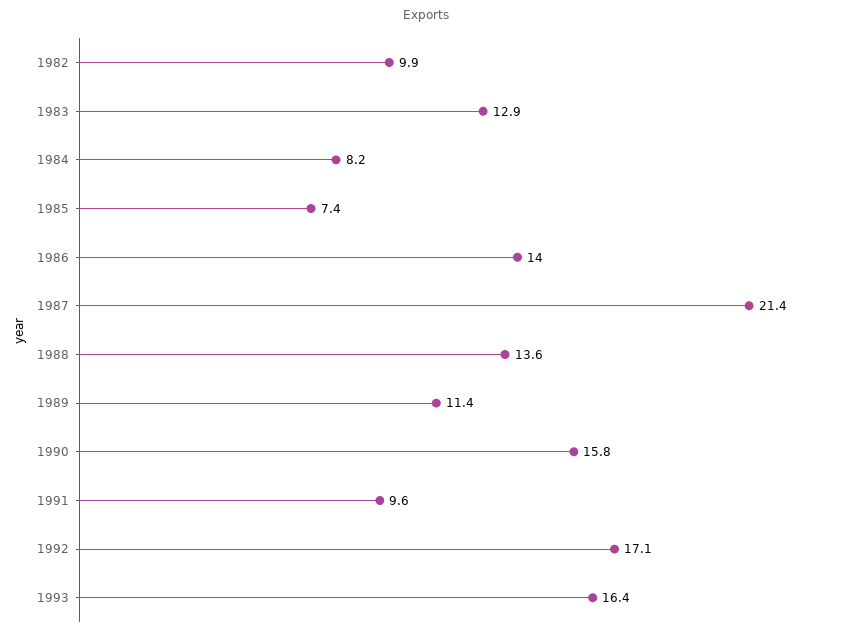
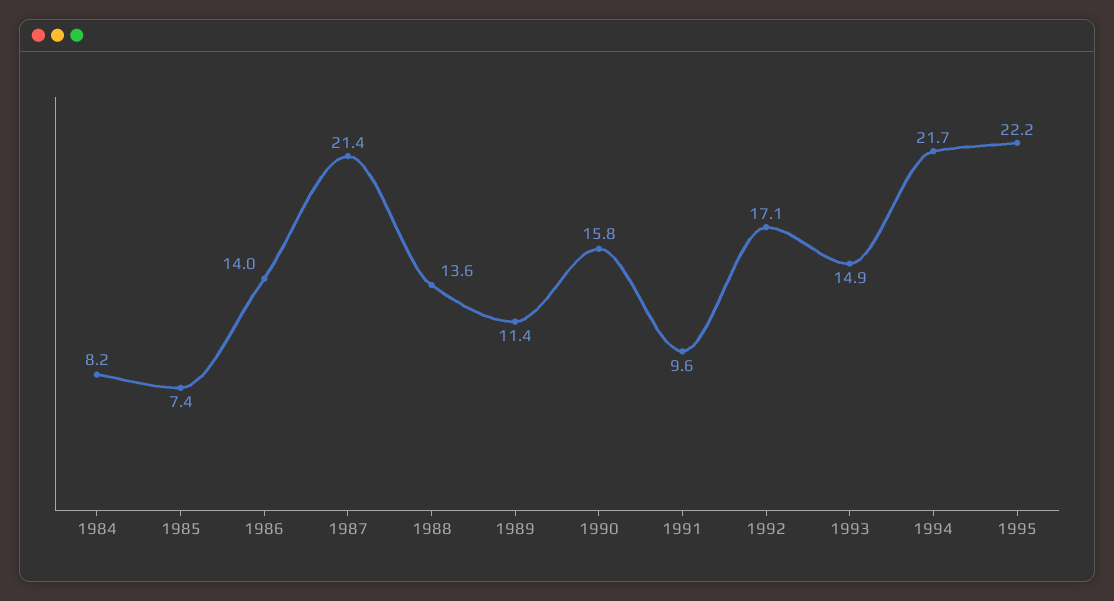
1982: 9.9 -> none
1983: 12.9 -> none
1993: 16.4 -> 14.9
1994: none -> 21.7
1995: none -> 22.2

